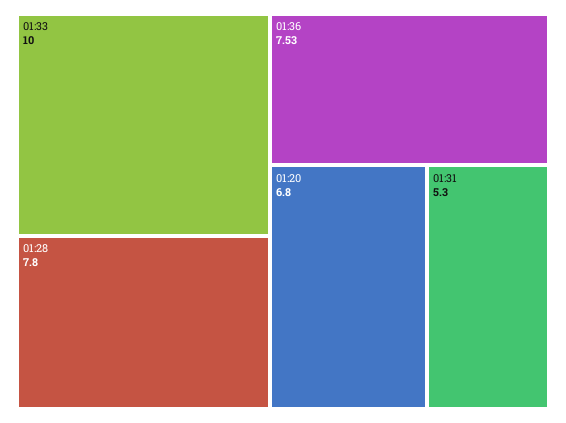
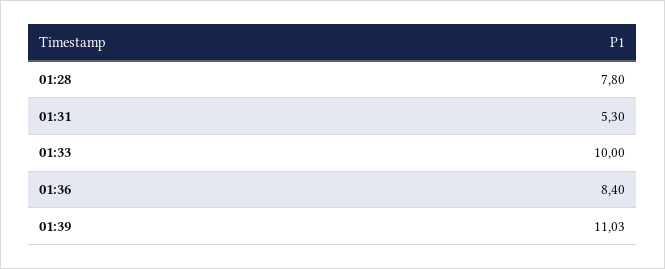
01:36: 7.53 -> 8.4
01:20: 6.8 -> none
01:39: none -> 11.03

